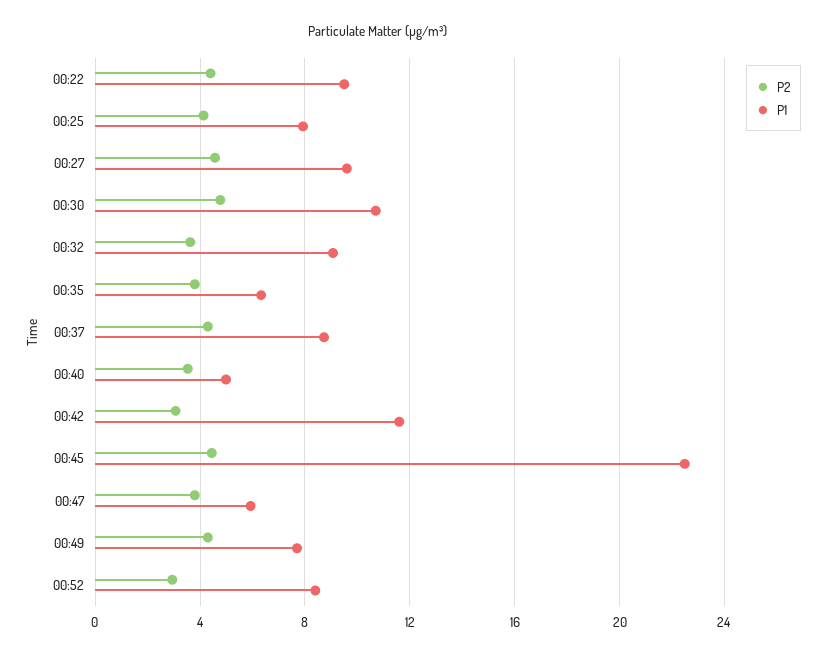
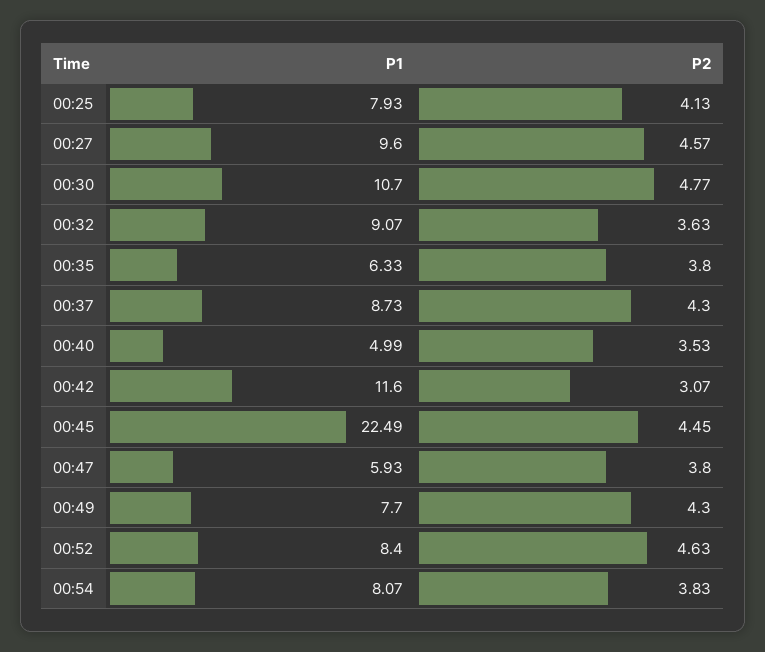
P2, 00:22: 4.5 -> none
P1, 00:22: 9.5 -> none
P2, 00:52: 3 -> 4.63
P1, 00:54: none -> 8.07
P2, 00:54: none -> 3.83

